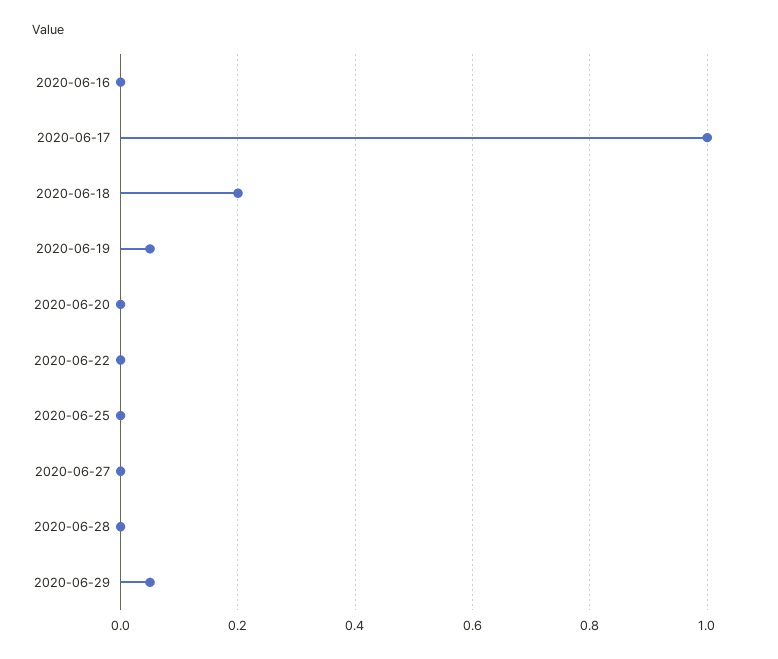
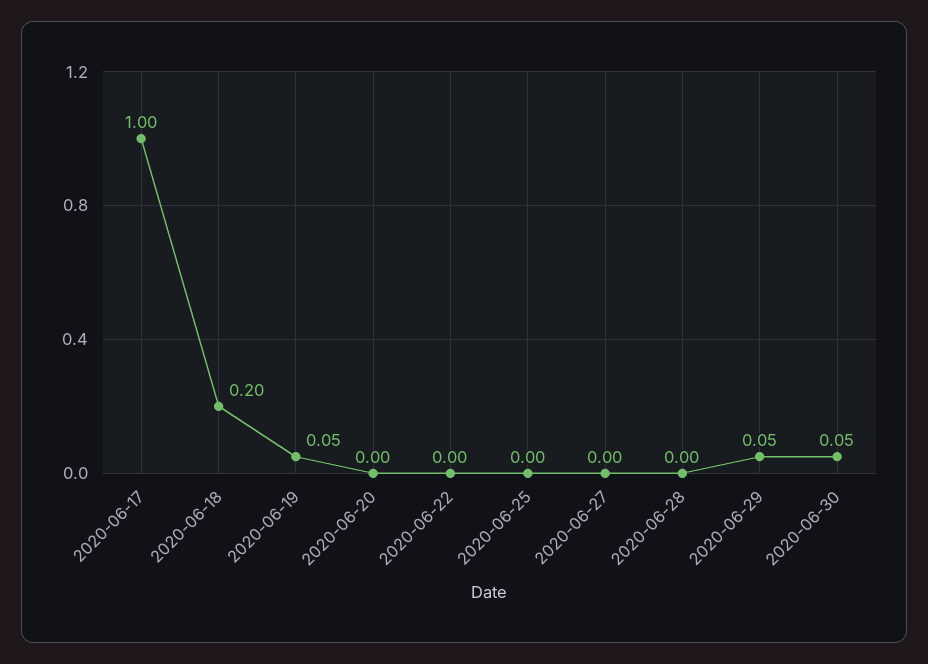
2020-06-16: 0 -> none
2020-06-30: none -> 0.05

